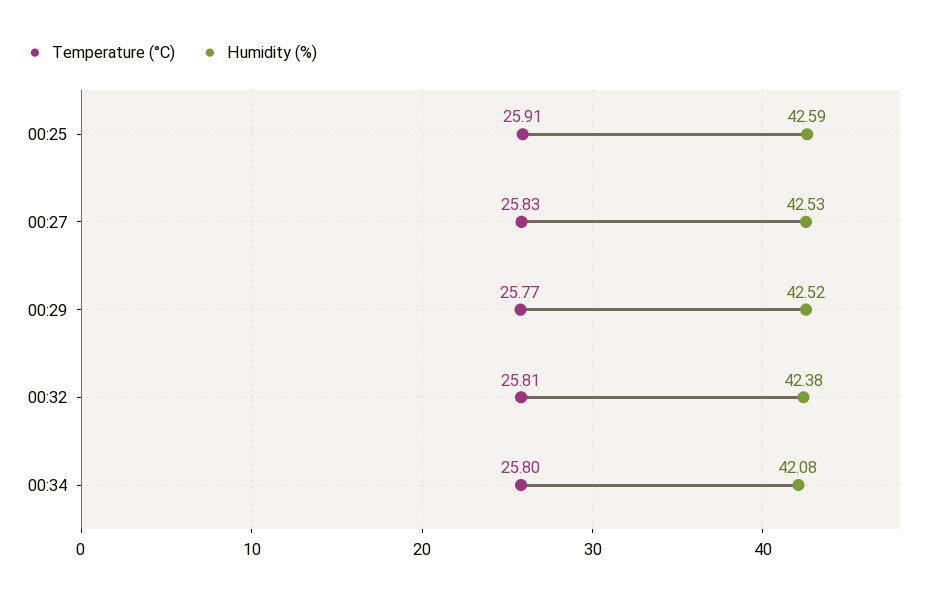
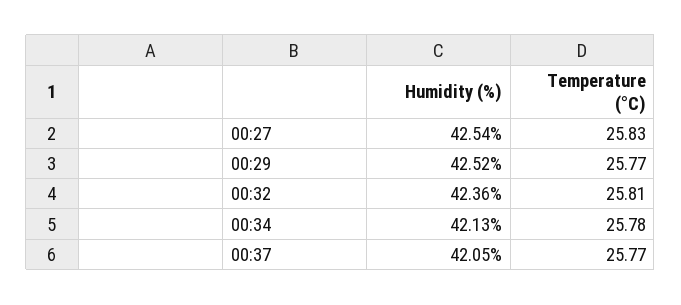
Temperature (°C), 00:25: 25.91 -> none
Humidity (%), 00:25: 42.59 -> none
Humidity (%), 00:27: 42.53 -> 42.54
Humidity (%), 00:32: 42.38 -> 42.36
Temperature (°C), 00:34: 25.8 -> 25.78
Humidity (%), 00:34: 42.08 -> 42.13
Humidity (%), 00:37: none -> 42.05
Temperature (°C), 00:37: none -> 25.77

